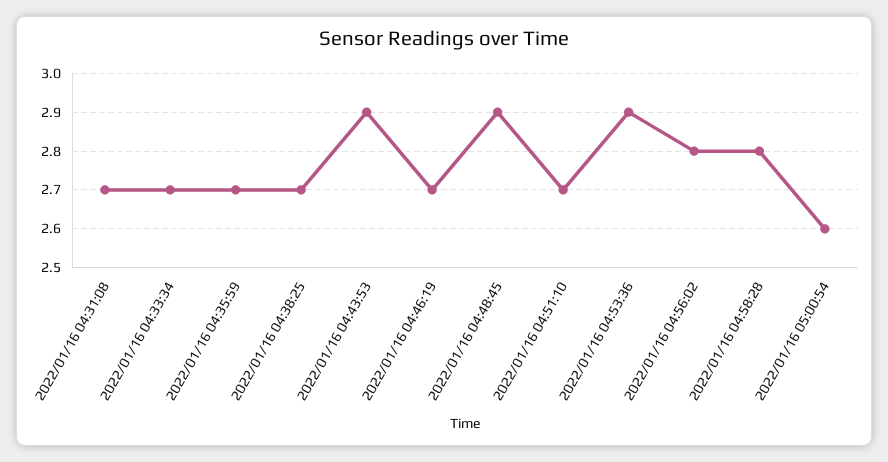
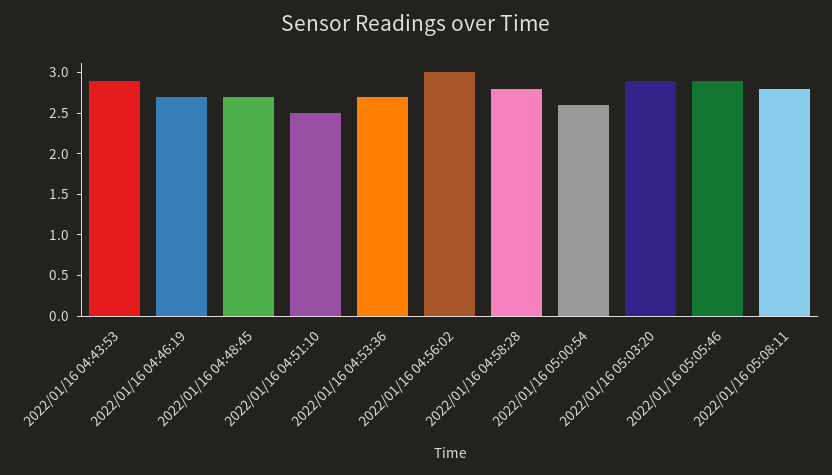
2022/01/16 04:31:08: 2.7 -> none
2022/01/16 04:33:34: 2.7 -> none
2022/01/16 04:35:59: 2.7 -> none
2022/01/16 04:38:25: 2.7 -> none
2022/01/16 04:48:45: 2.9 -> 2.7
2022/01/16 04:51:10: 2.7 -> 2.5
2022/01/16 04:53:36: 2.9 -> 2.7
2022/01/16 04:56:02: 2.8 -> 3
2022/01/16 05:03:20: none -> 2.9
2022/01/16 05:05:46: none -> 2.9
2022/01/16 05:08:11: none -> 2.8

